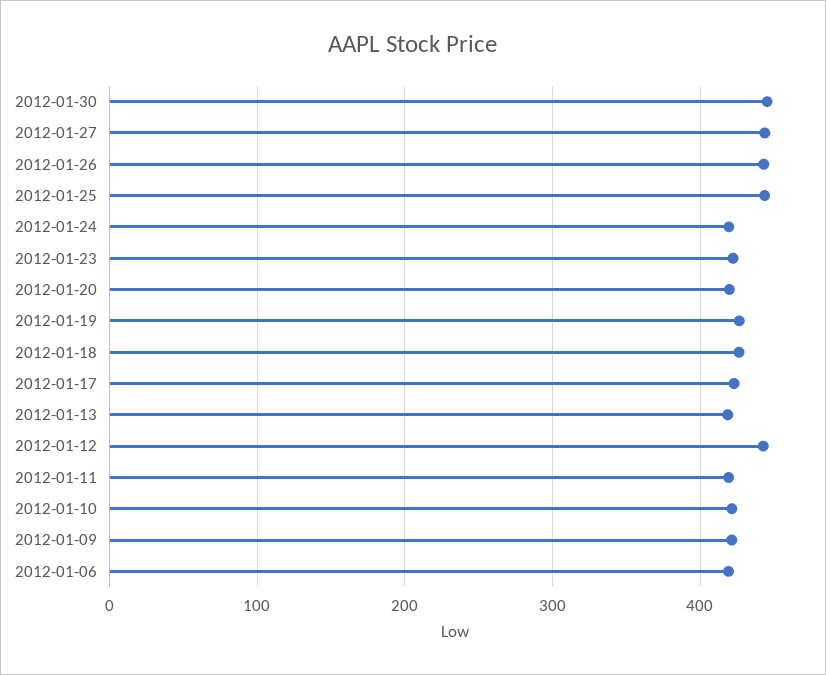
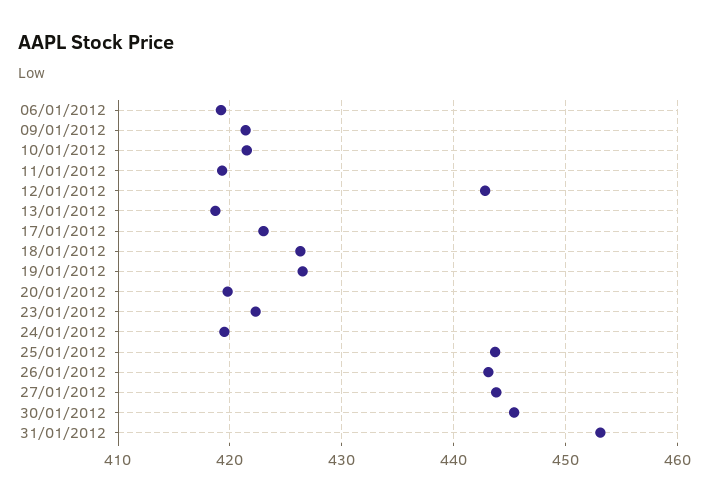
31/01/2012: none -> 453

